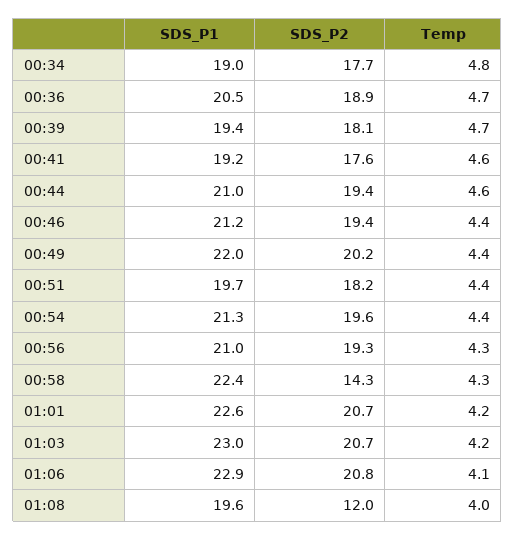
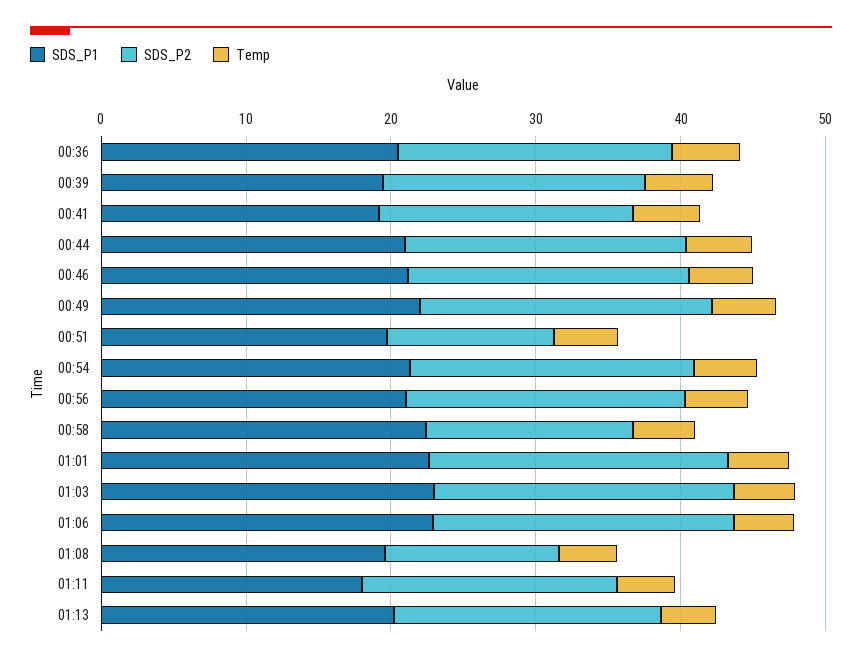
SDS_P1, 00:34: 19 -> none
SDS_P2, 00:34: 17.7 -> none
Temp, 00:34: 4.8 -> none
SDS_P2, 00:51: 18.2 -> 12
SDS_P1, 01:11: none -> 18
SDS_P2, 01:11: none -> 18
Temp, 01:11: none -> 4
SDS_P1, 01:13: none -> 20
SDS_P2, 01:13: none -> 18
Temp, 01:13: none -> 4

